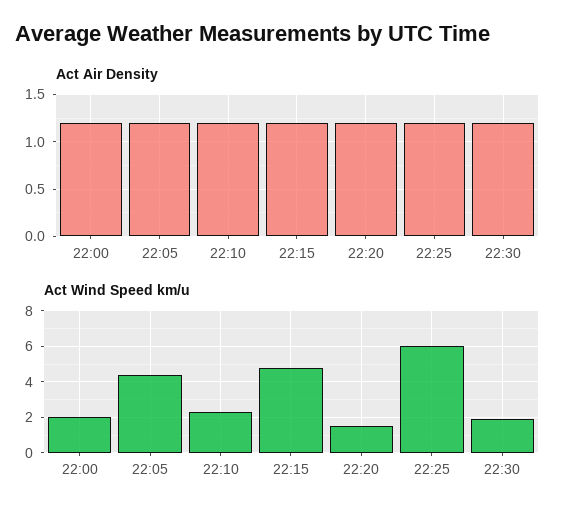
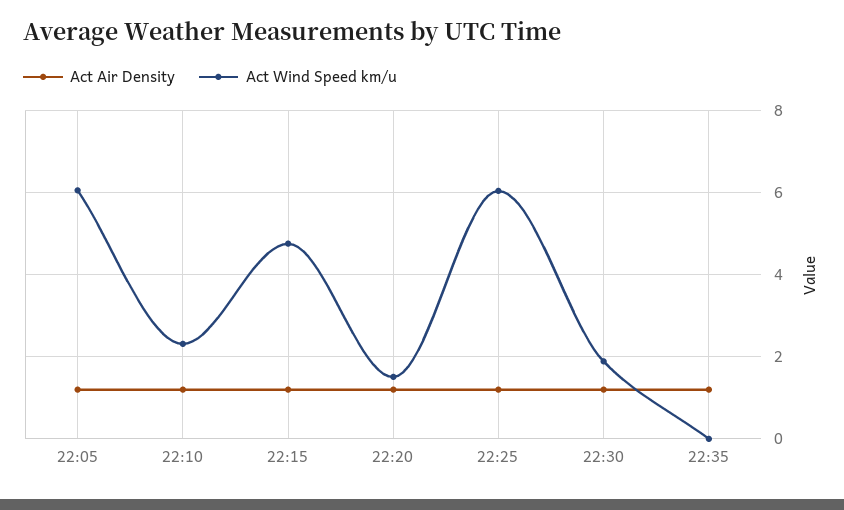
Act Air Density, 22:00: 1.2 -> none
Act Wind Speed km/u, 22:00: 2 -> none
Act Wind Speed km/u, 22:05: 4.5 -> 6
Act Air Density, 22:35: none -> 1.2
Act Wind Speed km/u, 22:35: none -> 0

